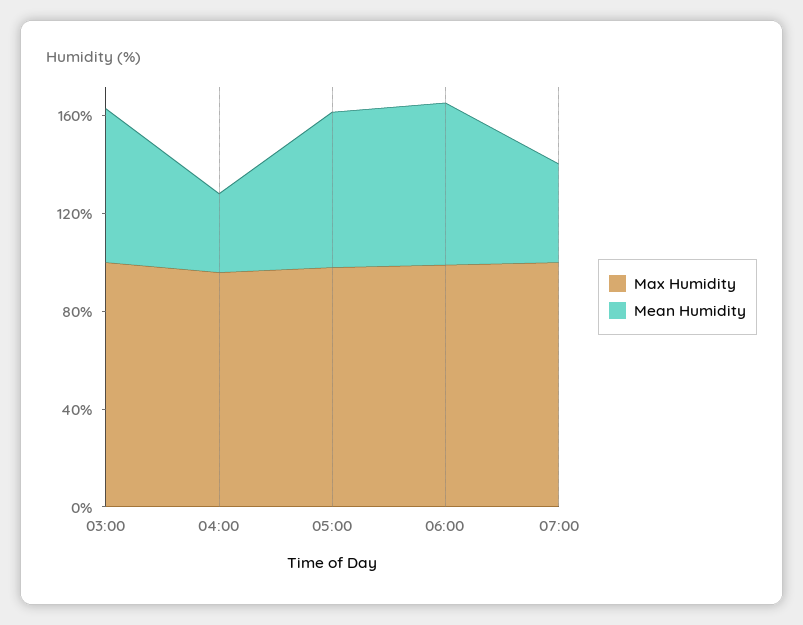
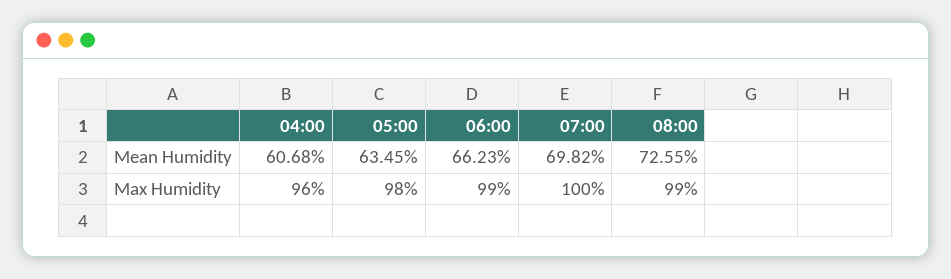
Max Humidity, 03:00: 100 -> none
Mean Humidity, 03:00: 60 -> none
Mean Humidity, 04:00: 30 -> 60.68
Mean Humidity, 07:00: 40 -> 69.82
Mean Humidity, 08:00: none -> 72.55
Max Humidity, 08:00: none -> 99

